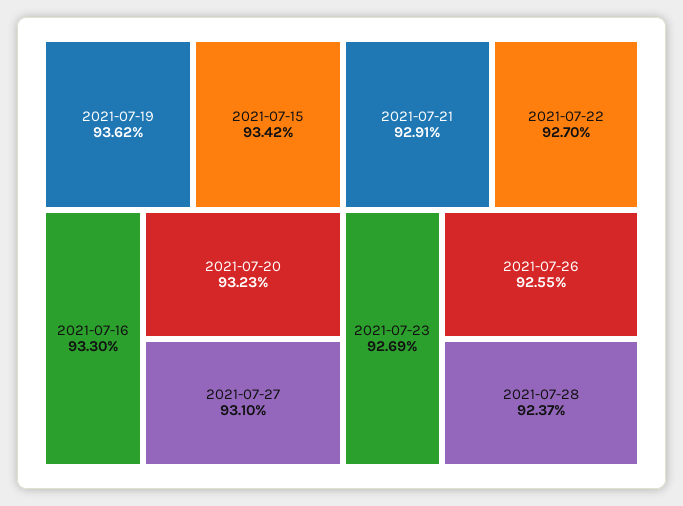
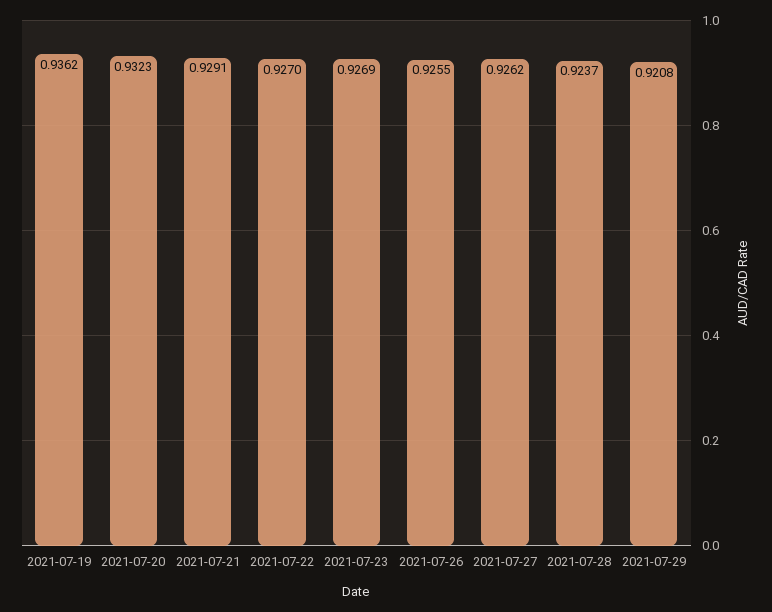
2021-07-15: 0.9342 -> none
2021-07-16: 0.933 -> none
2021-07-27: 0.931 -> 0.9262
2021-07-29: none -> 0.9208

